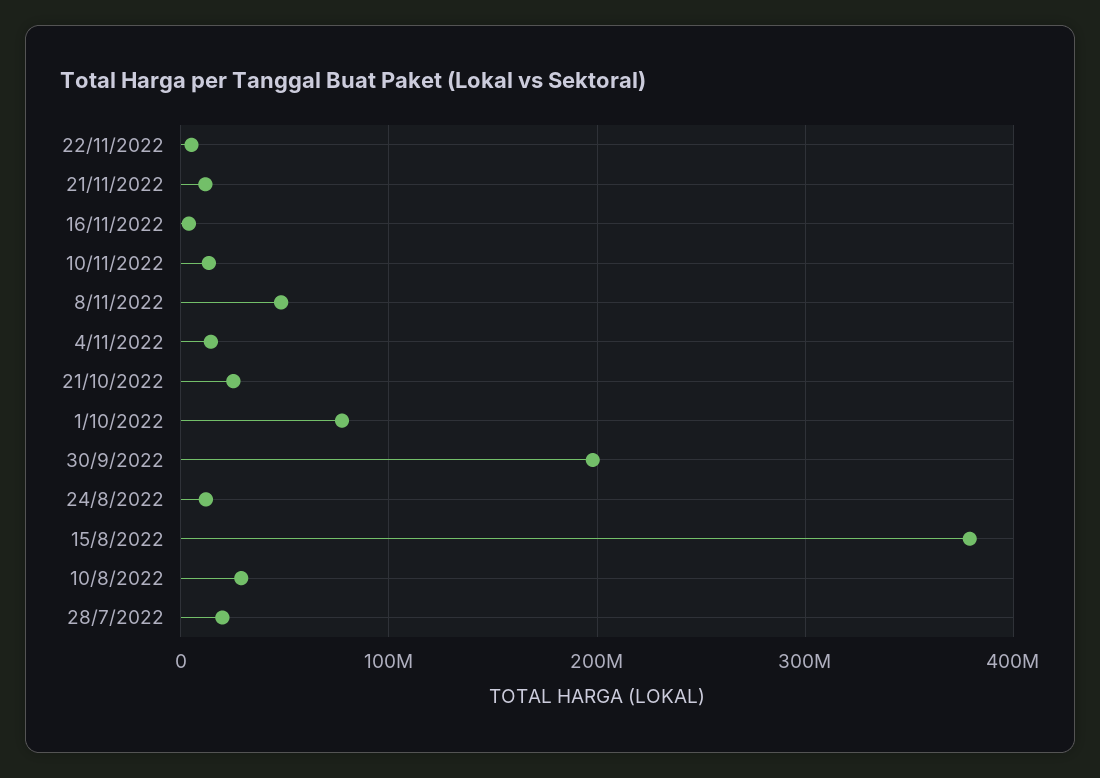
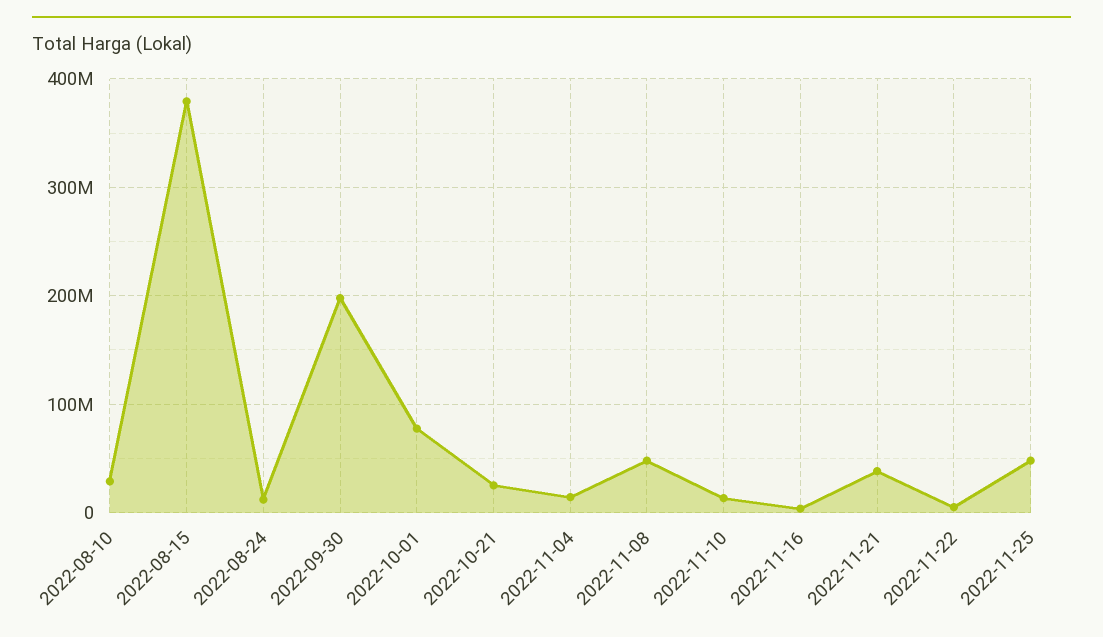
21/11/2022: 10000000 -> 40000000
28/7/2022: 20000000 -> none
2022-11-25: none -> 50000000

